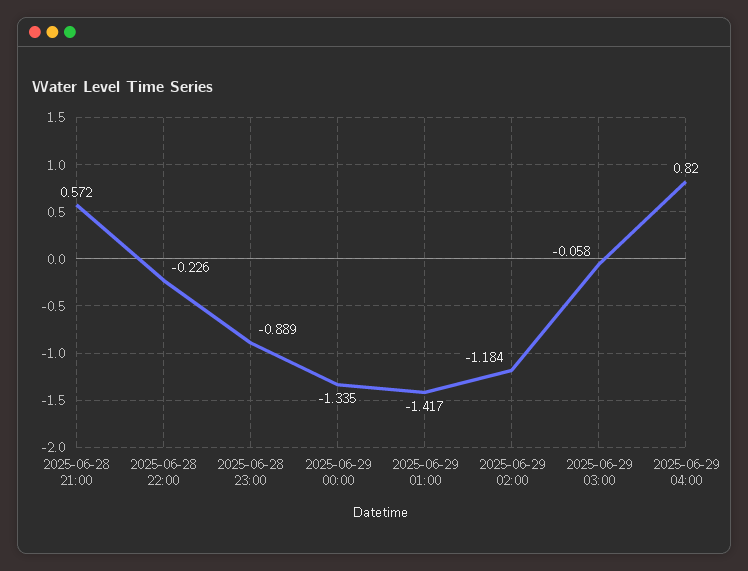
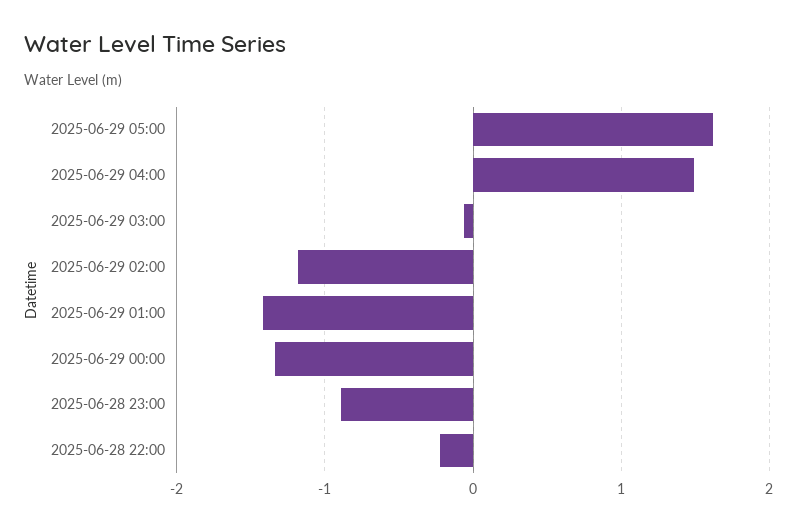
2025-06-28 21:00: 0.572 -> none
2025-06-29 04:00: 0.82 -> 1.5
2025-06-29 05:00: none -> 1.6

